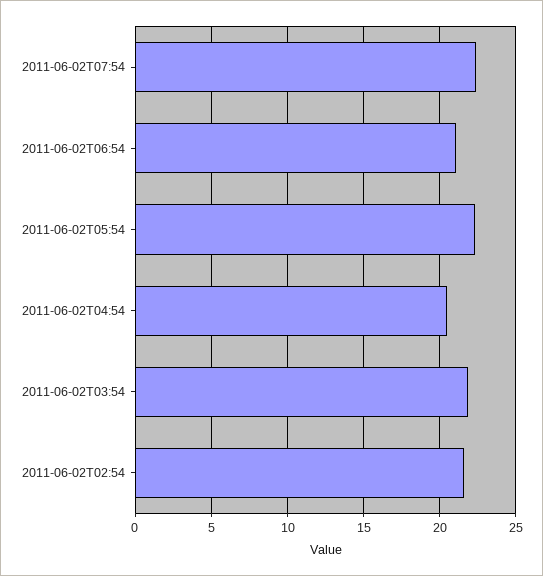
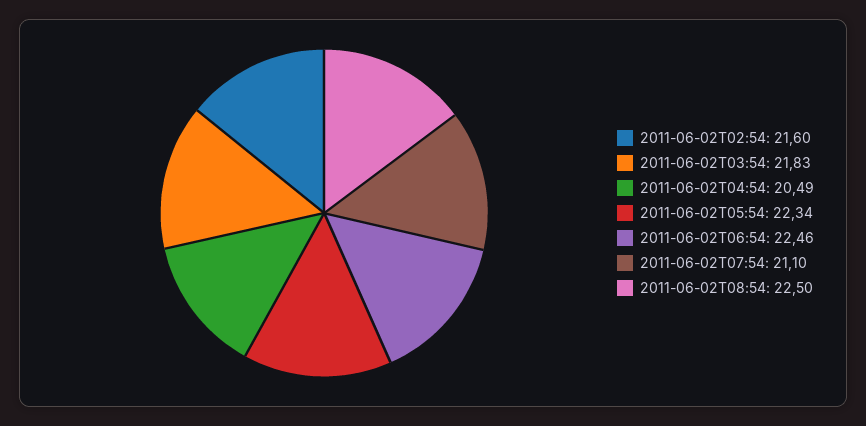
2011-06-02T07:54: 22.5 -> 21.1
2011-06-02T06:54: 21 -> 22.46
2011-06-02T08:54: none -> 22.5

